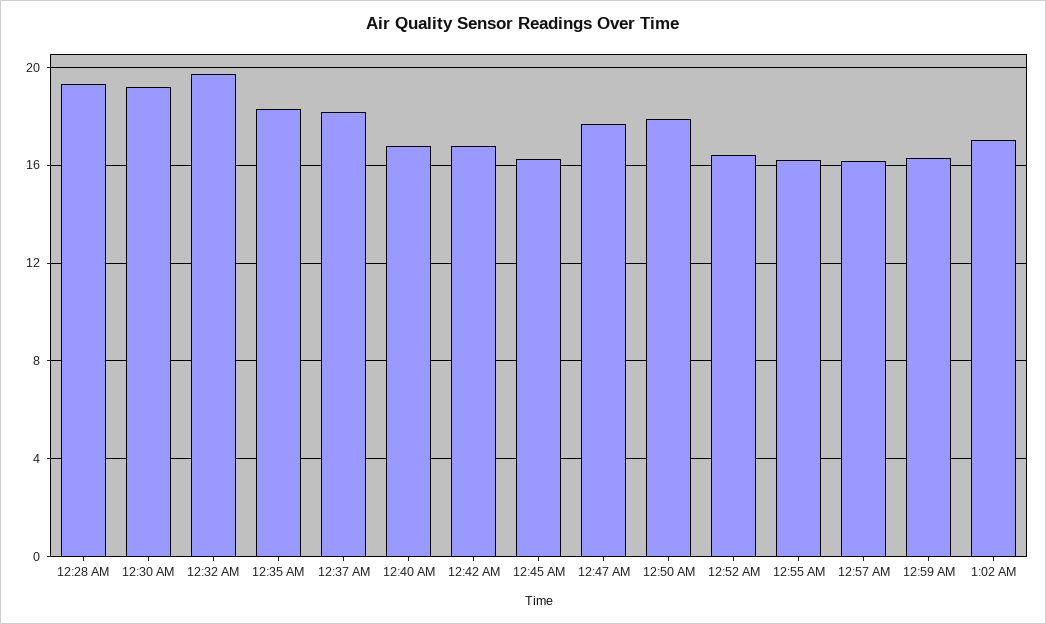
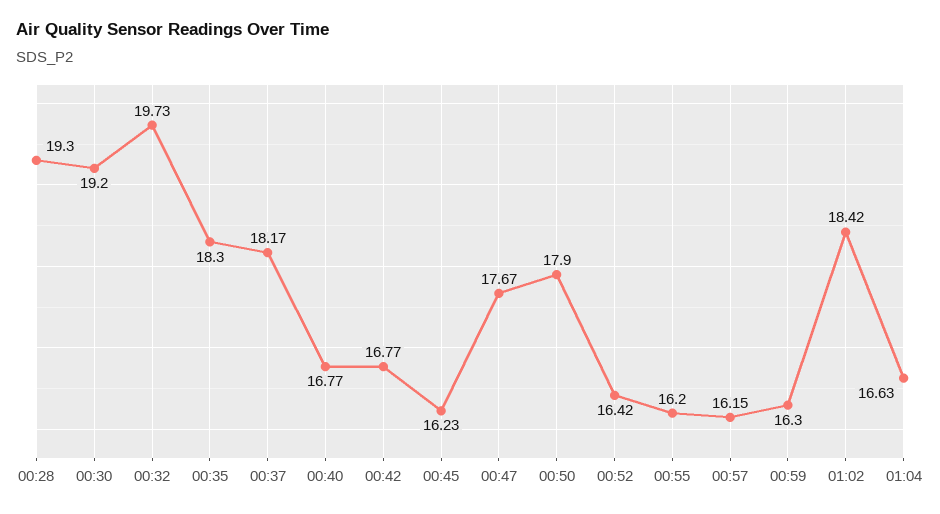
1:02 AM: 17 -> 18.42
01:04: none -> 16.63

